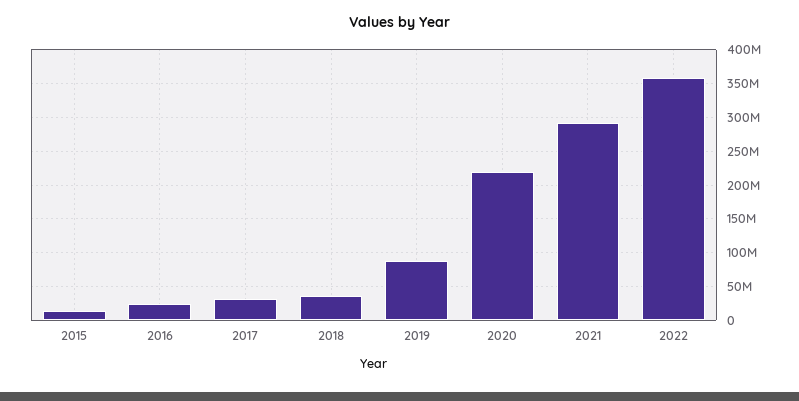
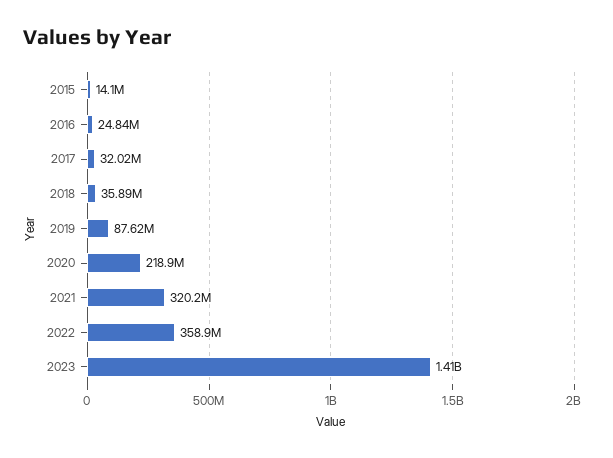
2021: 290000000 -> 320200000
2023: none -> 1410000000

